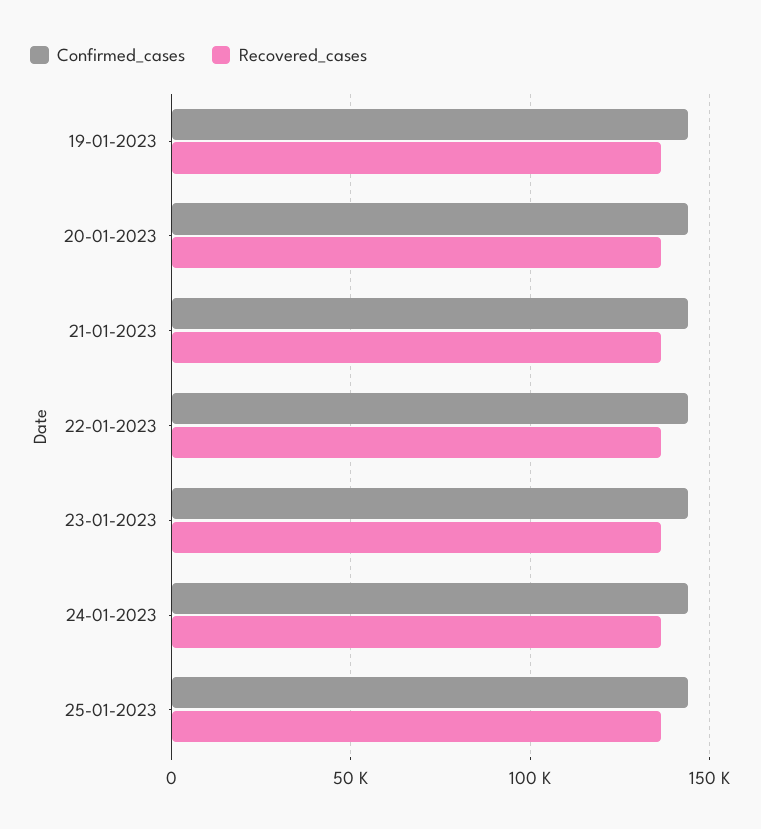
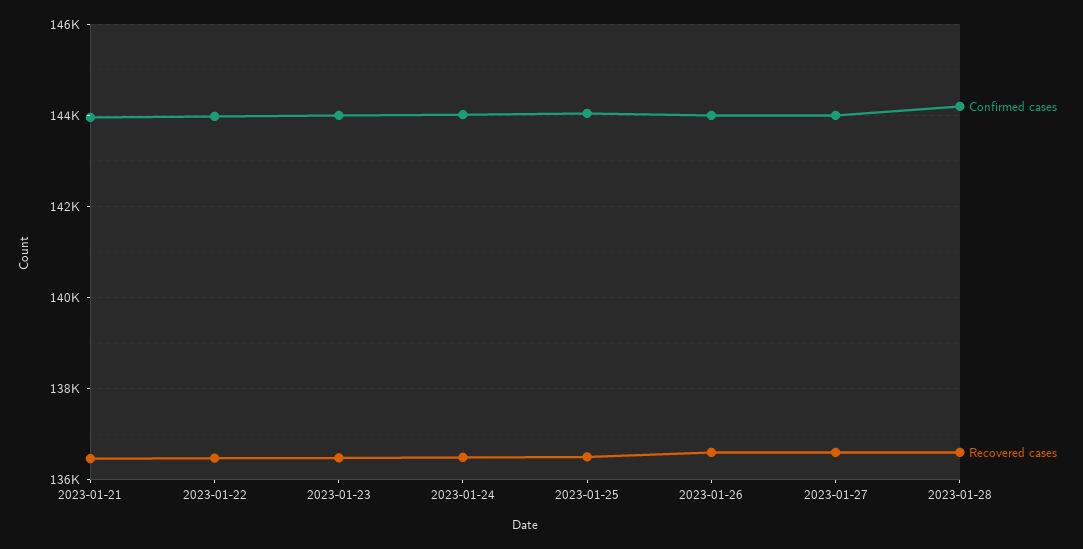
Confirmed_cases, 19-01-2023: 145000 -> none
Recovered_cases, 19-01-2023: 135000 -> none
Confirmed_cases, 20-01-2023: 145000 -> none
Recovered_cases, 20-01-2023: 135000 -> none
Confirmed_cases, 2023-01-26: none -> 144000
Recovered_cases, 2023-01-26: none -> 136600
Confirmed_cases, 2023-01-27: none -> 144000
Recovered_cases, 2023-01-27: none -> 136600
Confirmed_cases, 2023-01-28: none -> 144200
Recovered_cases, 2023-01-28: none -> 136600

